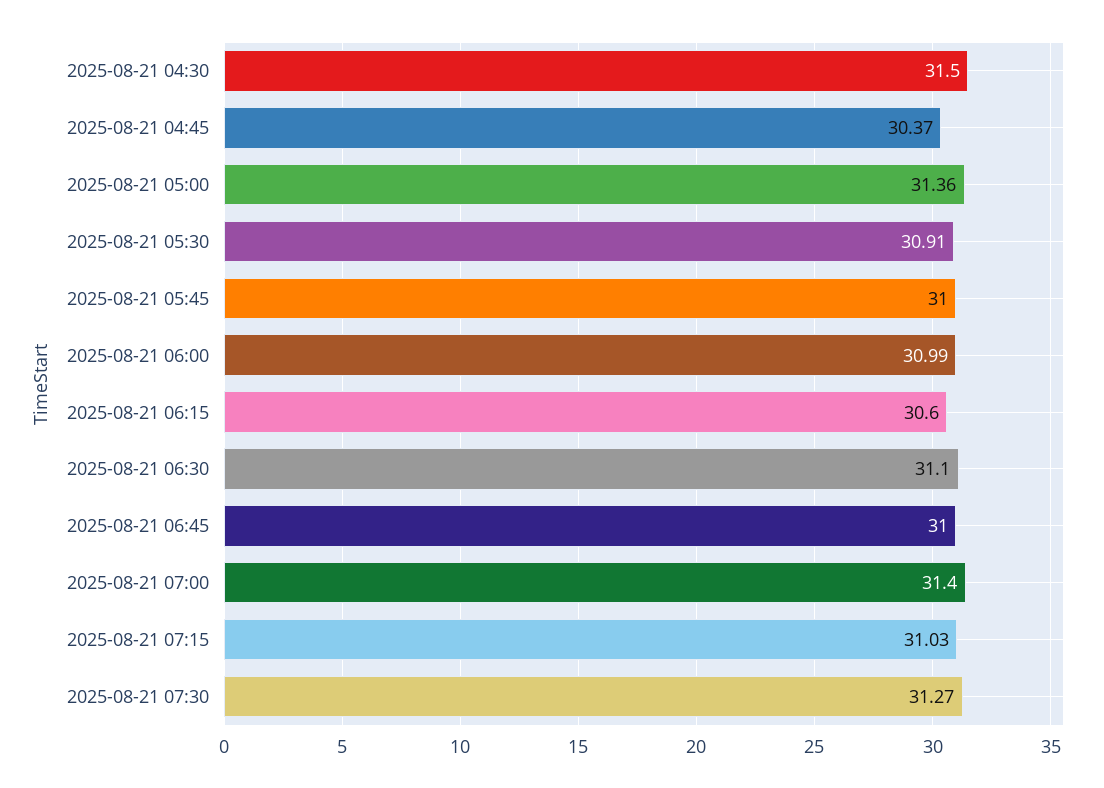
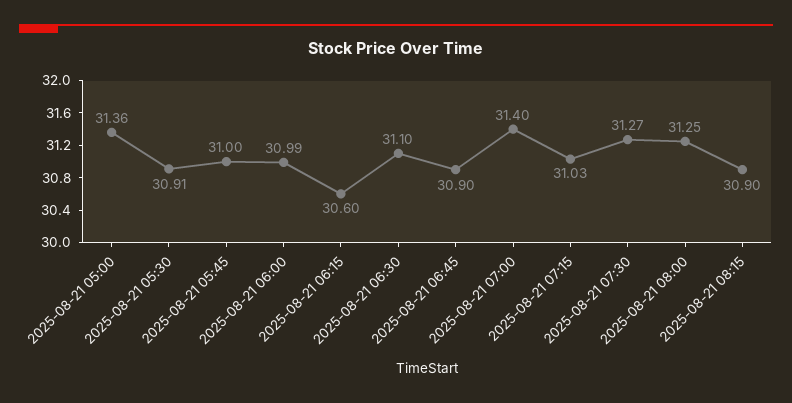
2025-08-21 04:30: 31.5 -> none
2025-08-21 04:45: 30.37 -> none
2025-08-21 06:45: 31 -> 30.9
2025-08-21 08:00: none -> 31.25
2025-08-21 08:15: none -> 30.9

